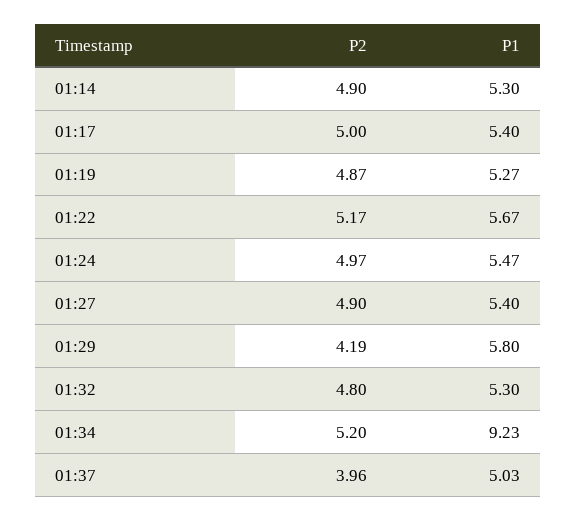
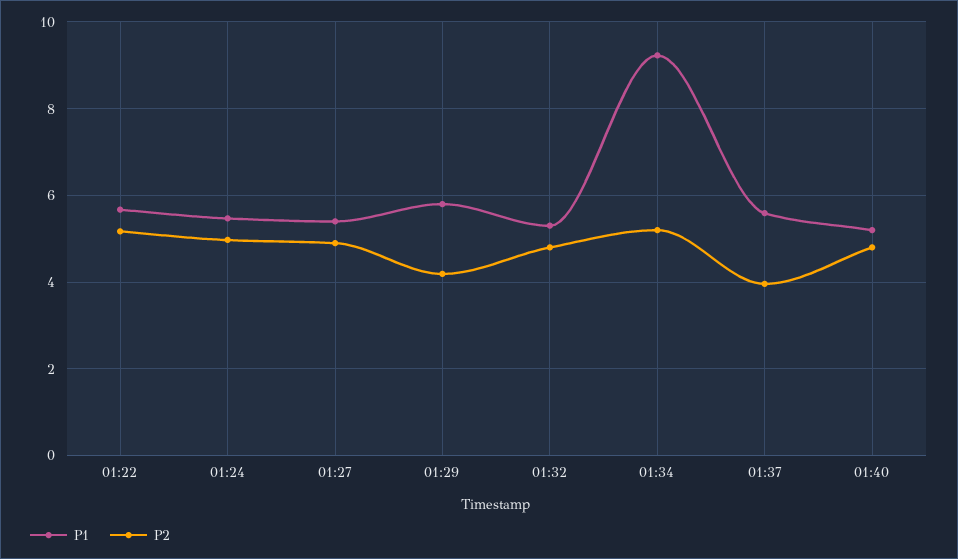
P2, 01:14: 4.9 -> none
P1, 01:14: 5.3 -> none
P2, 01:17: 5 -> none
P1, 01:17: 5.4 -> none
P2, 01:19: 4.87 -> none
P1, 01:19: 5.27 -> none
P1, 01:37: 5.03 -> 5.6
P1, 01:40: none -> 5.2
P2, 01:40: none -> 4.8

